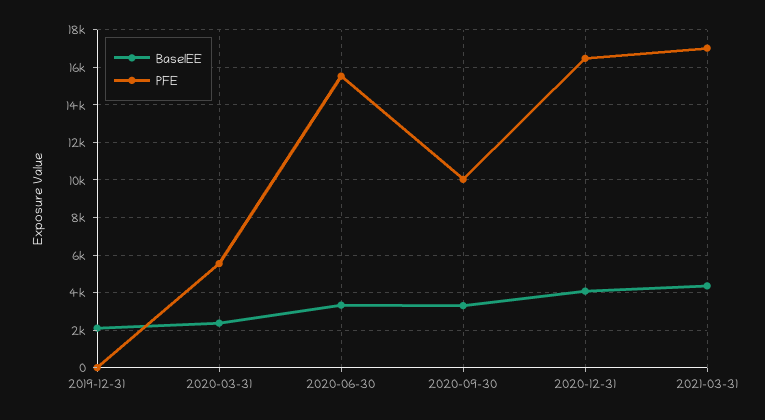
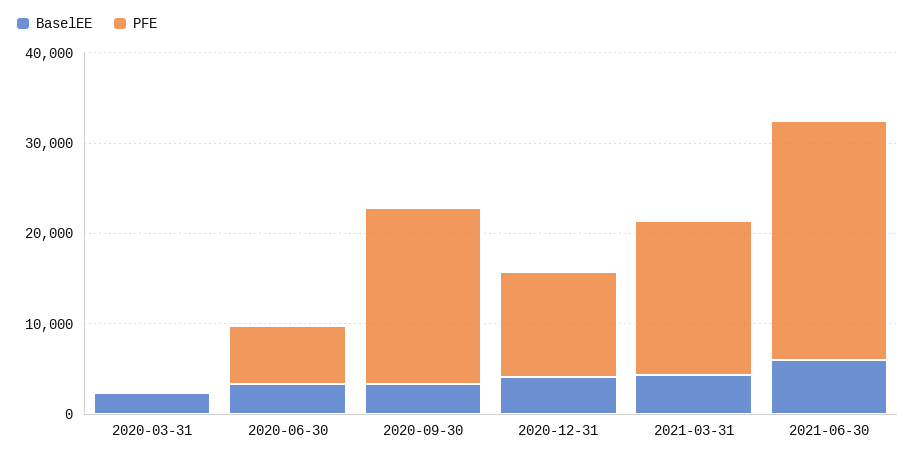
BaselEE, 2019-12-31: 2000 -> none
PFE, 2019-12-31: 0 -> none
PFE, 2020-03-31: 5500 -> 0
PFE, 2020-06-30: 15500 -> 6000
PFE, 2020-09-30: 10000 -> 20000
PFE, 2020-12-31: 16500 -> 12000
BaselEE, 2021-06-30: none -> 6000
PFE, 2021-06-30: none -> 26000

